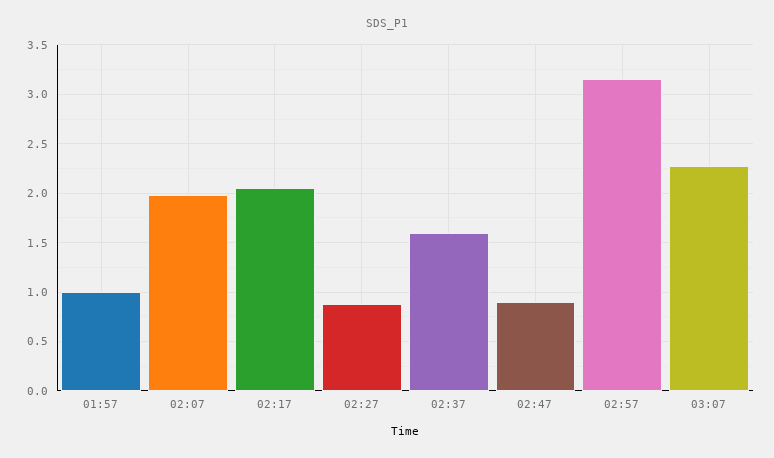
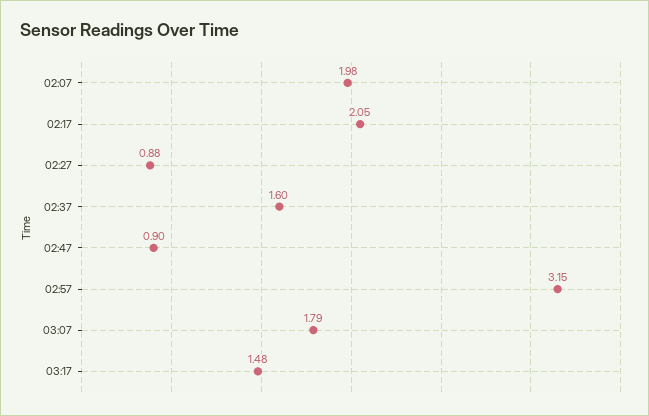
01:57: 1 -> none
03:07: 2.3 -> 1.79
03:17: none -> 1.48

